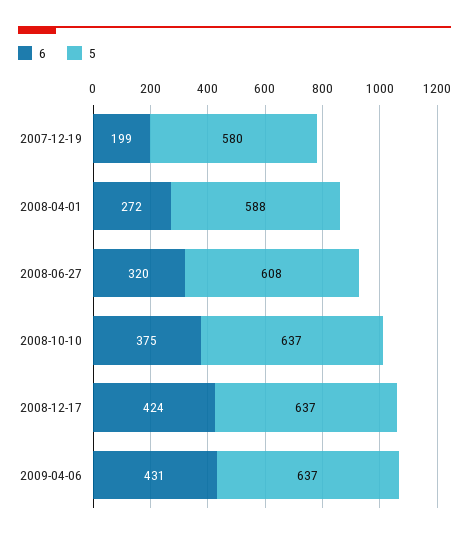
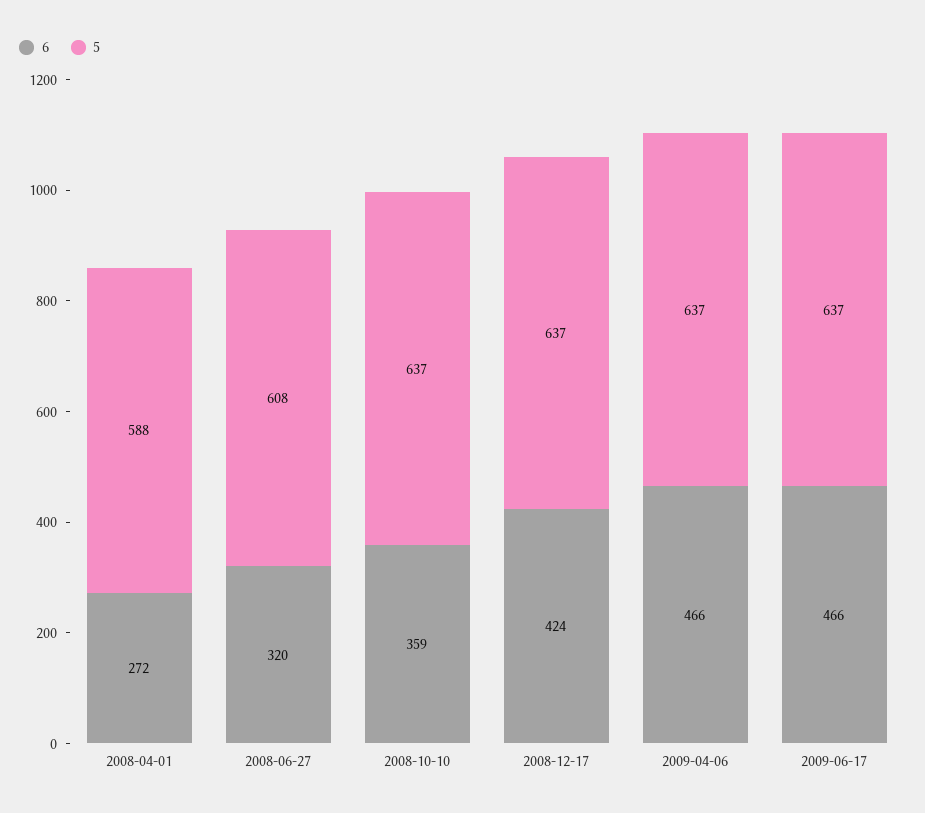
6, 2007-12-19: 199 -> none
5, 2007-12-19: 580 -> none
6, 2008-10-10: 375 -> 359
6, 2009-04-06: 431 -> 466
6, 2009-06-17: none -> 466
5, 2009-06-17: none -> 637

